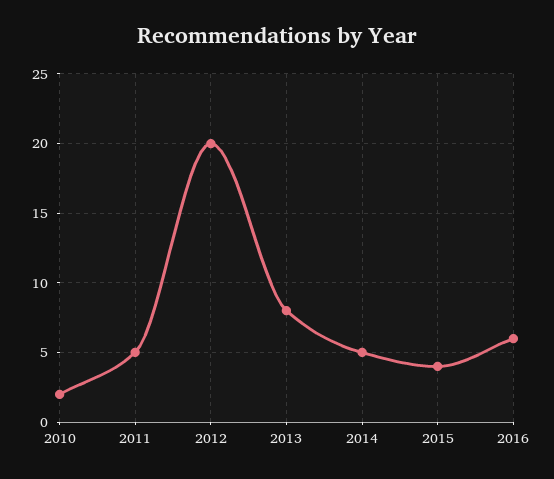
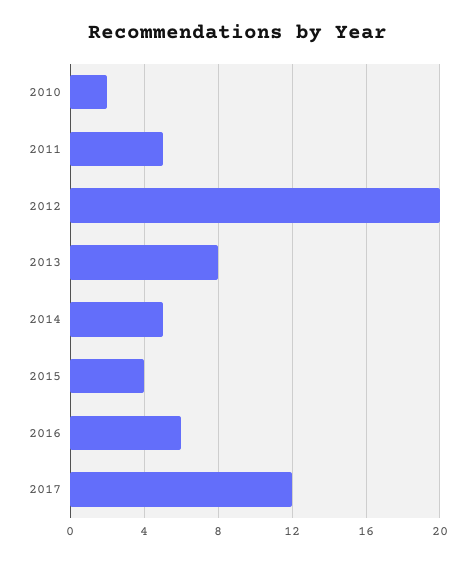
2017: none -> 12

